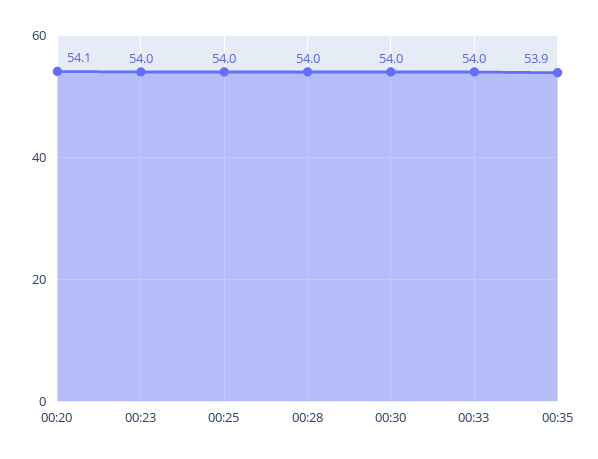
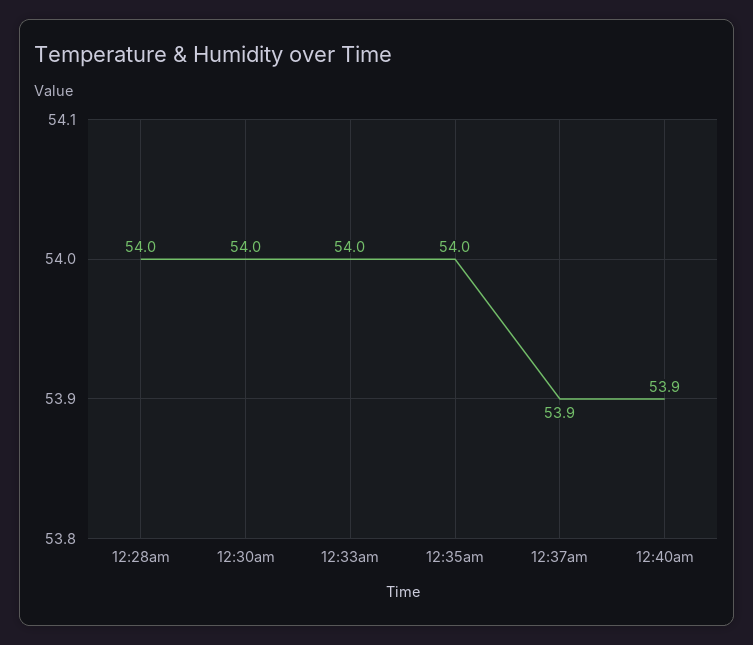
00:20: 54.1 -> none
00:23: 54 -> none
00:25: 54 -> none
00:35: 53.9 -> 54
12:37am: none -> 53.9
12:40am: none -> 53.9

